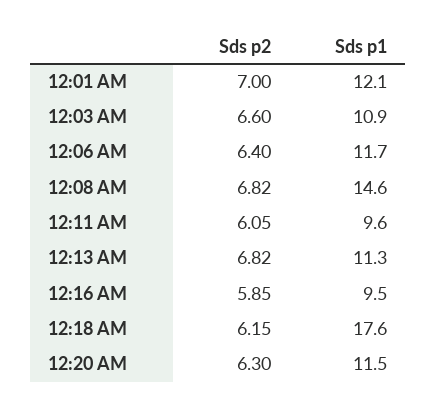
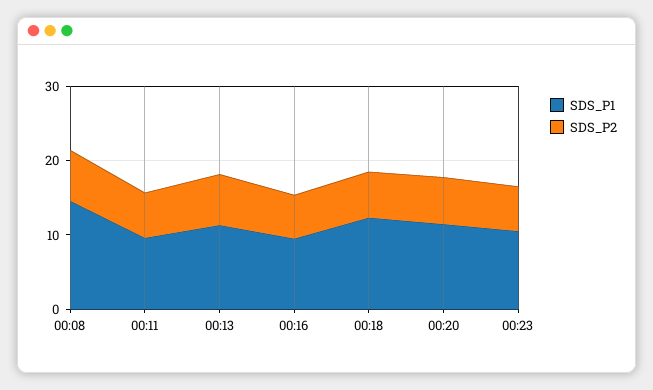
Sds p2, 12:01 AM: 7 -> none
Sds p1, 12:01 AM: 12.1 -> none
Sds p2, 12:03 AM: 6.6 -> none
Sds p1, 12:03 AM: 10.9 -> none
Sds p2, 12:06 AM: 6.4 -> none
Sds p1, 12:06 AM: 11.7 -> none
Sds p1, 12:18 AM: 17.6 -> 12
Sds p1, 00:23: none -> 10
Sds p2, 00:23: none -> 6

